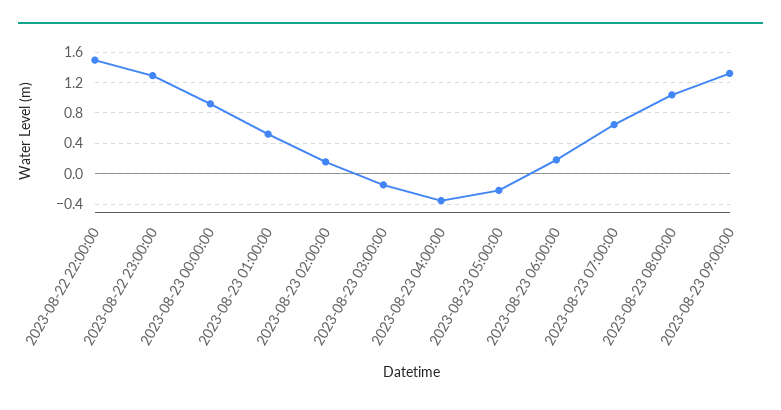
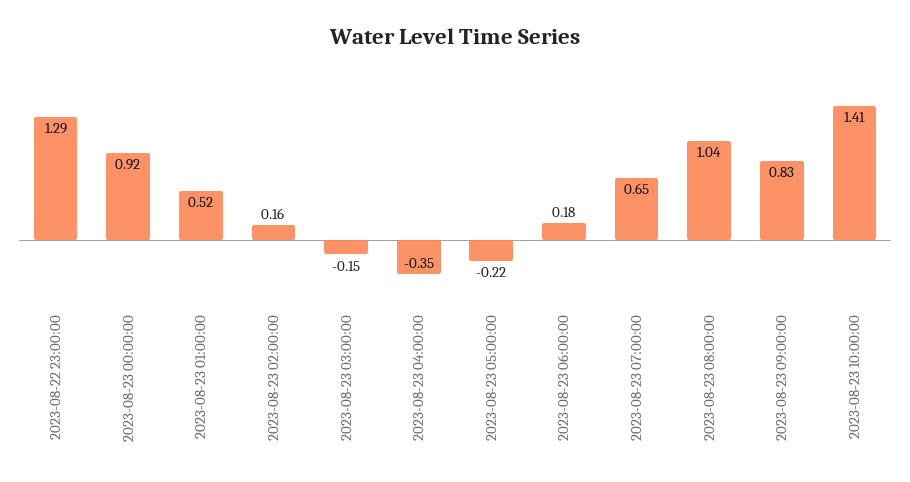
2023-08-22 22:00:00: 1.5 -> none
2023-08-23 09:00:00: 1.3 -> 0.83
2023-08-23 10:00:00: none -> 1.41

